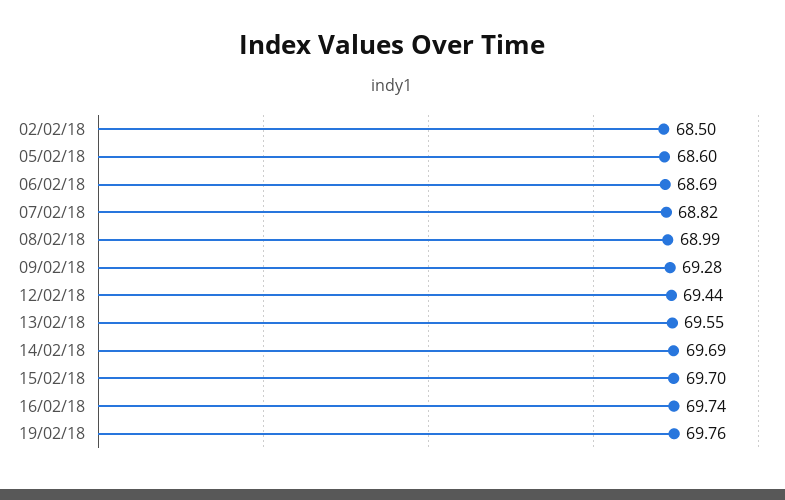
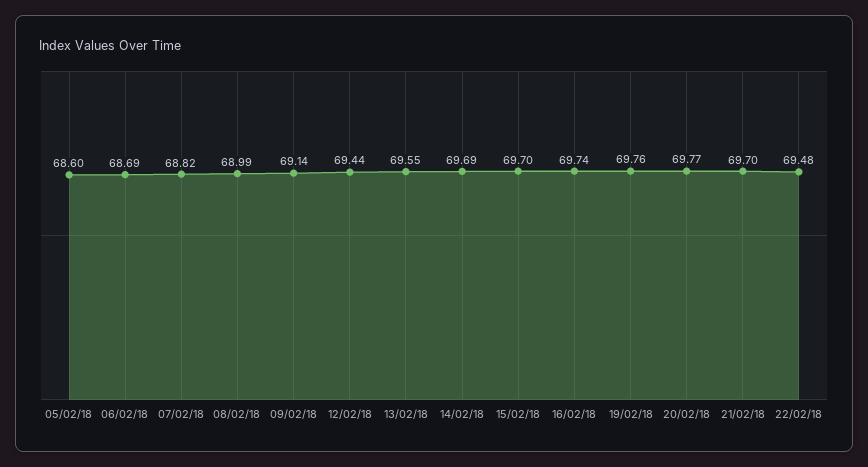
02/02/18: 68.5 -> none
09/02/18: 69.28 -> 69.14
20/02/18: none -> 69.77
21/02/18: none -> 69.7
22/02/18: none -> 69.48

